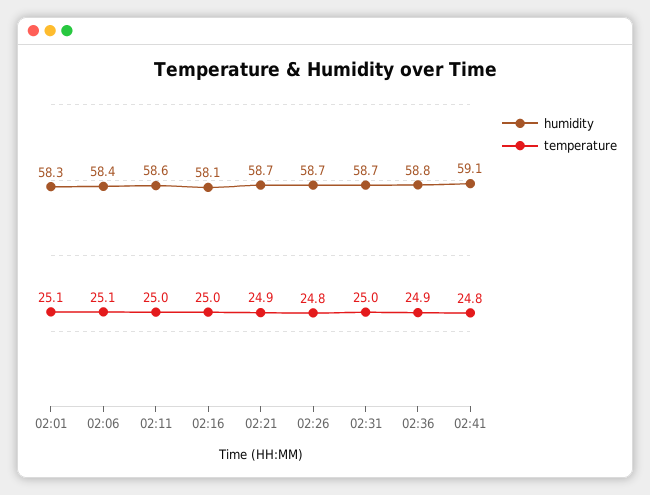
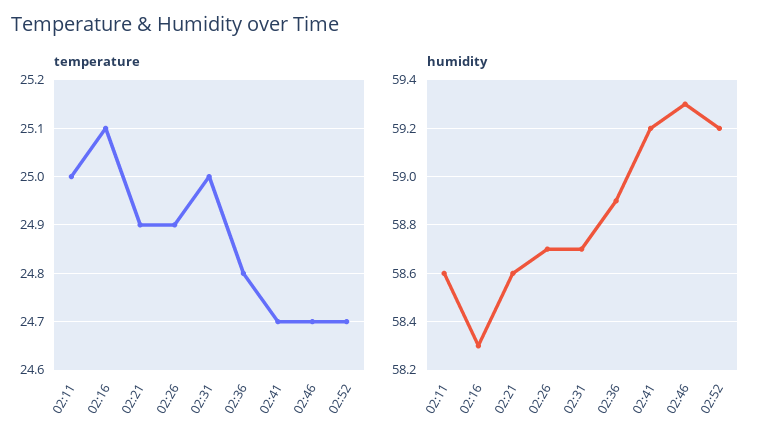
humidity, 02:01: 58.3 -> none
temperature, 02:01: 25.1 -> none
humidity, 02:06: 58.4 -> none
temperature, 02:06: 25.1 -> none
humidity, 02:16: 58.1 -> 58.3
temperature, 02:16: 25 -> 25.1
humidity, 02:21: 58.7 -> 58.6
temperature, 02:26: 24.8 -> 24.9
humidity, 02:36: 58.8 -> 58.9
temperature, 02:36: 24.9 -> 24.8
humidity, 02:41: 59.1 -> 59.2
temperature, 02:41: 24.8 -> 24.7
temperature, 02:46: none -> 24.7
temperature, 02:52: none -> 24.7
humidity, 02:46: none -> 59.3
humidity, 02:52: none -> 59.2

